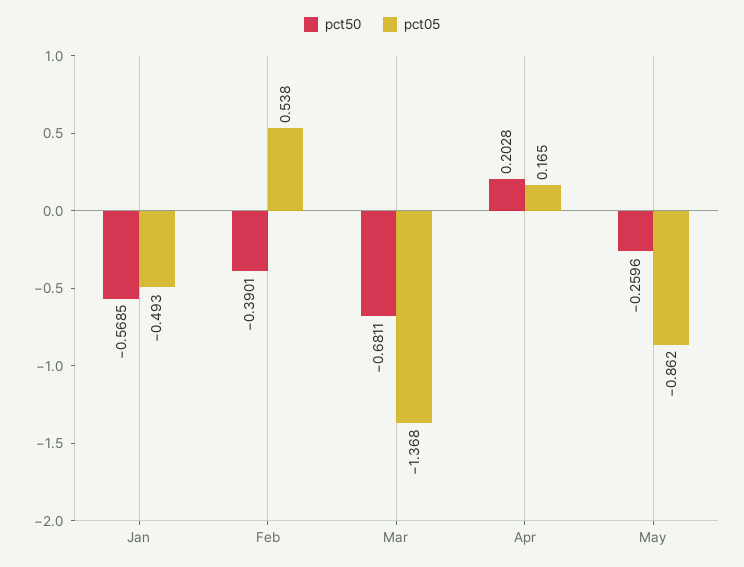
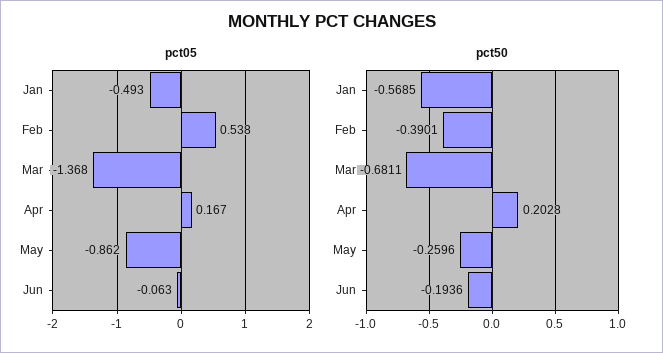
pct05, Apr: 0.165 -> 0.167
pct05, Jun: none -> -0.063
pct50, Jun: none -> -0.1936

